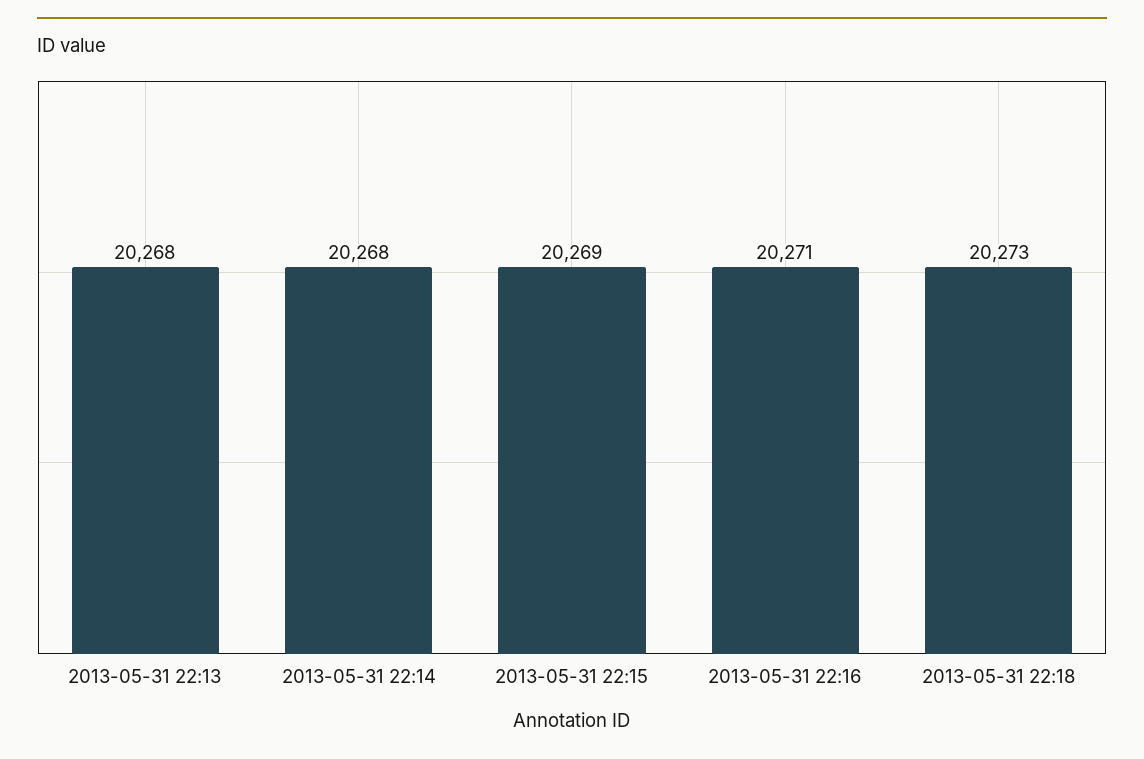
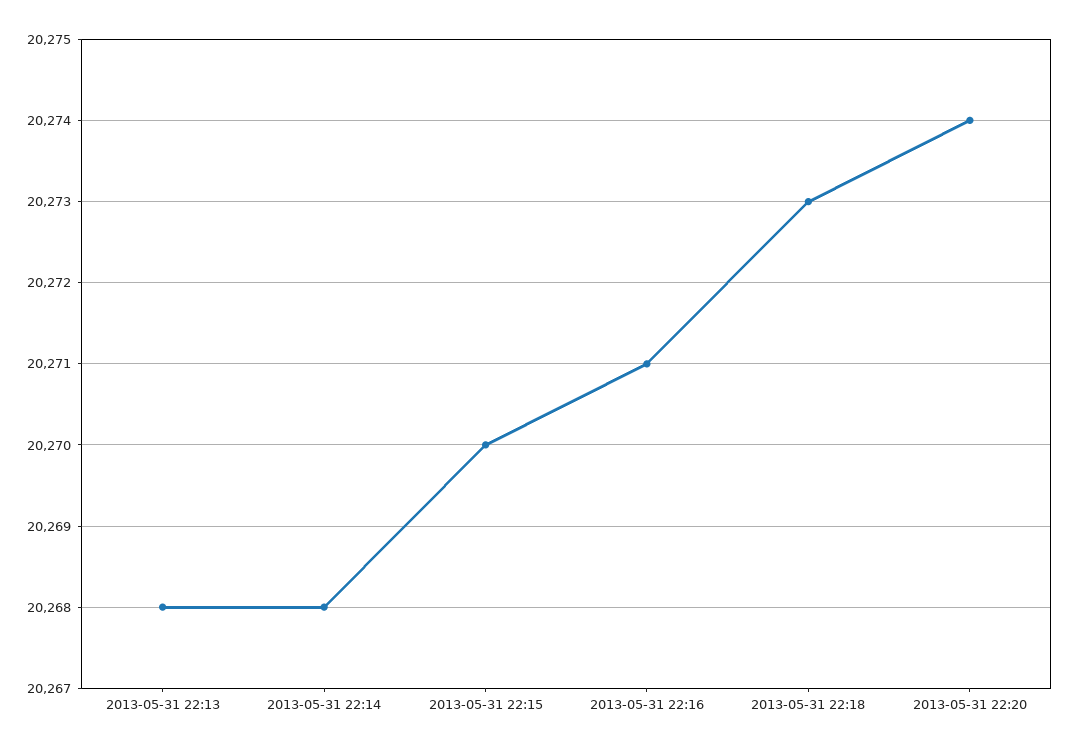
2013-05-31 22:15: 20269 -> 20270
2013-05-31 22:20: none -> 20274

